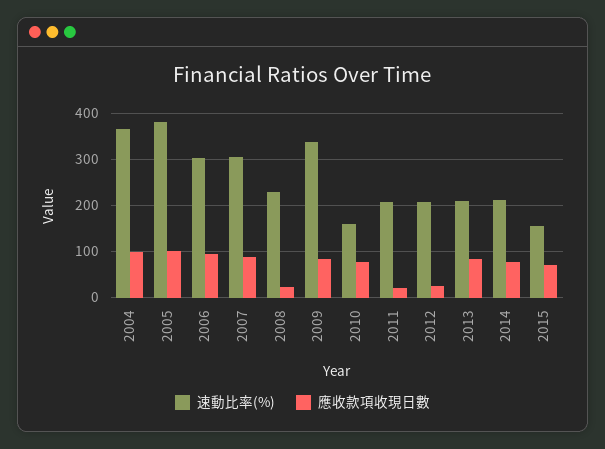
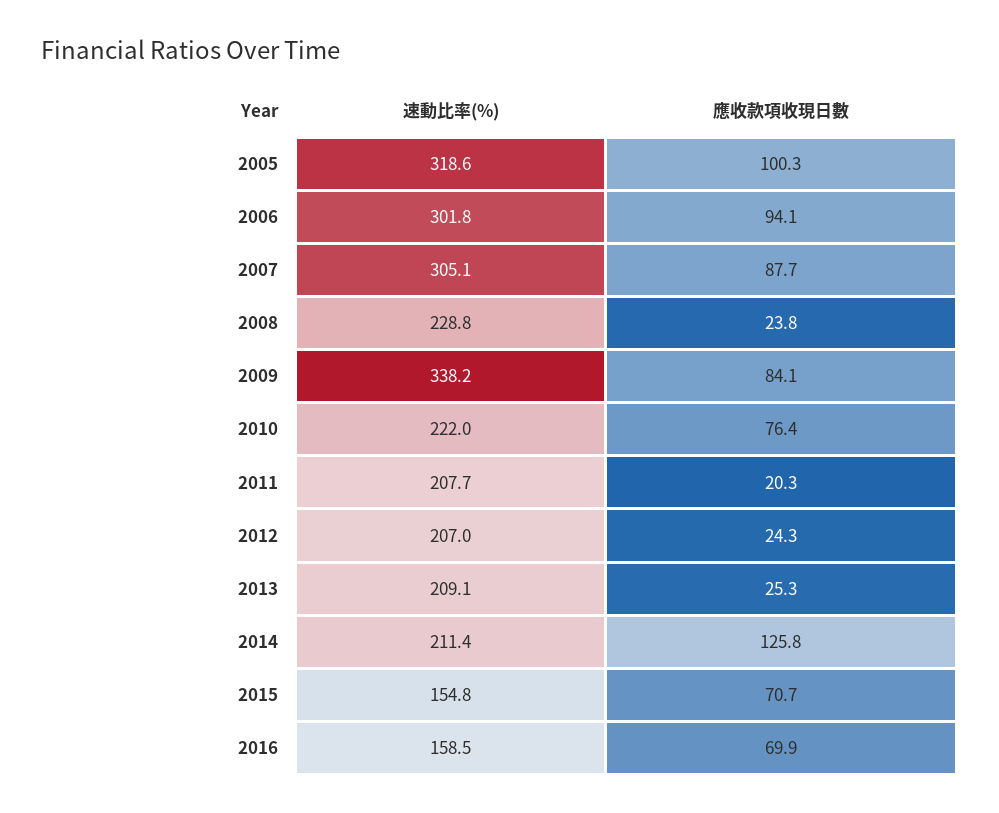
速動比率(%), 2004: 360 -> none
應收款項收現日數, 2004: 100 -> none
速動比率(%), 2005: 380 -> 318.6
速動比率(%), 2010: 160 -> 222
應收款項收現日數, 2013: 80 -> 25.3
應收款項收現日數, 2014: 80 -> 125.8
速動比率(%), 2016: none -> 158.5
應收款項收現日數, 2016: none -> 69.9

